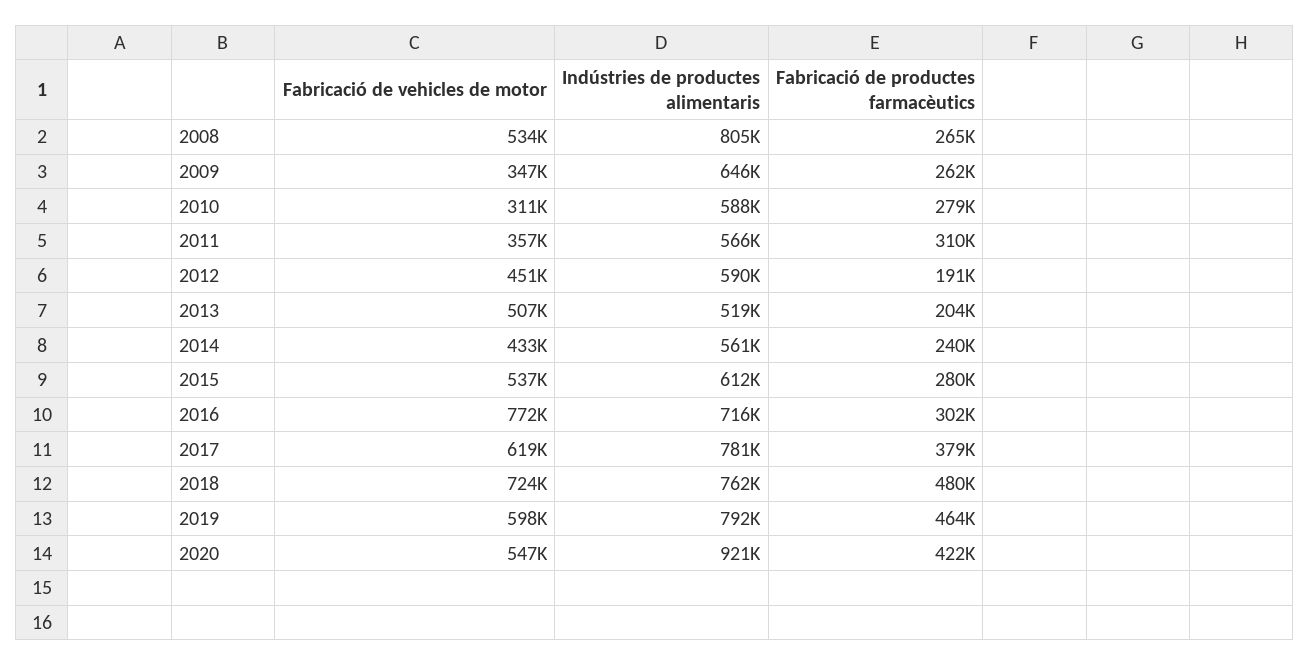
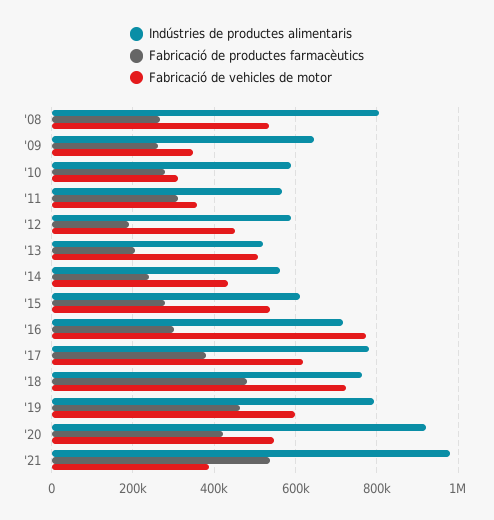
Indústries de productes alimentaris, '21: none -> 980000
Fabricació de productes farmacèutics, '21: none -> 540000
Fabricació de vehicles de motor, '21: none -> 380000

